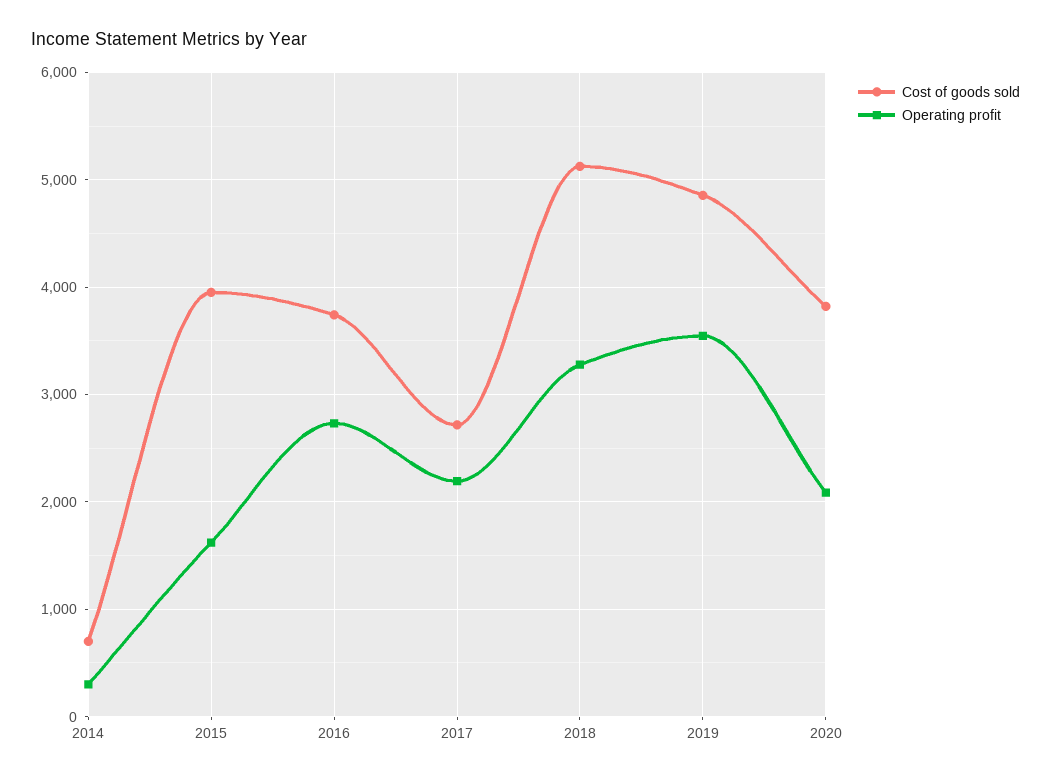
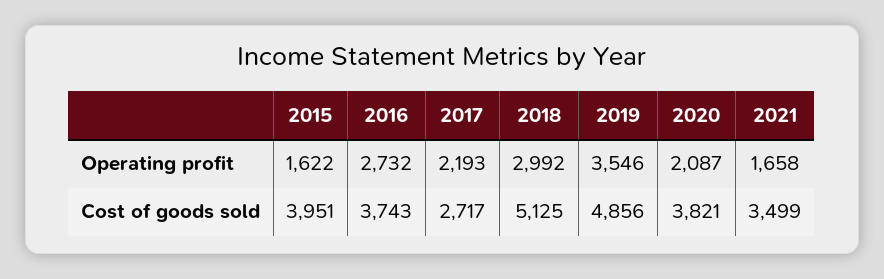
Cost of goods sold, 2014: 700 -> none
Operating profit, 2014: 300 -> none
Operating profit, 2018: 3300 -> 2992
Operating profit, 2021: none -> 1658
Cost of goods sold, 2021: none -> 3499

